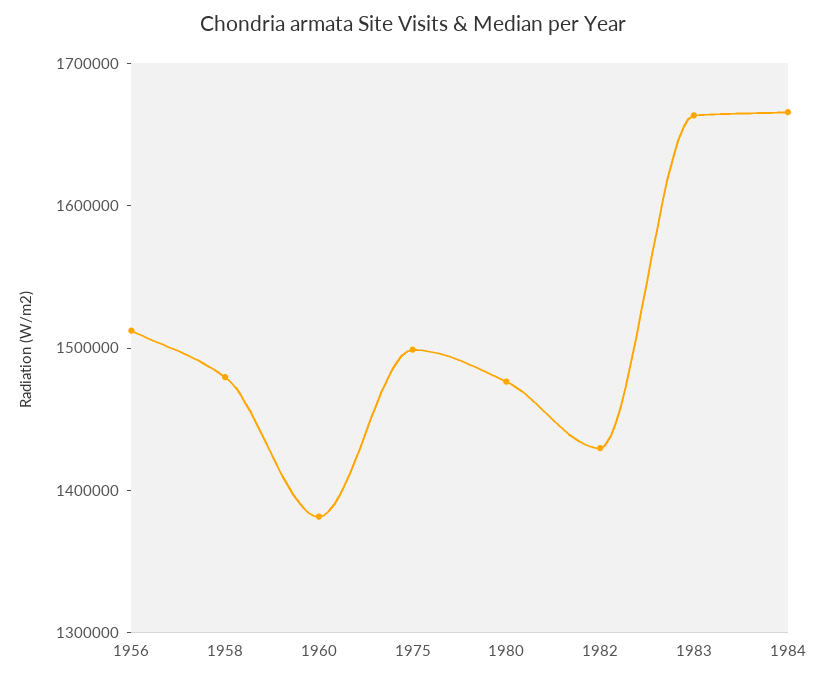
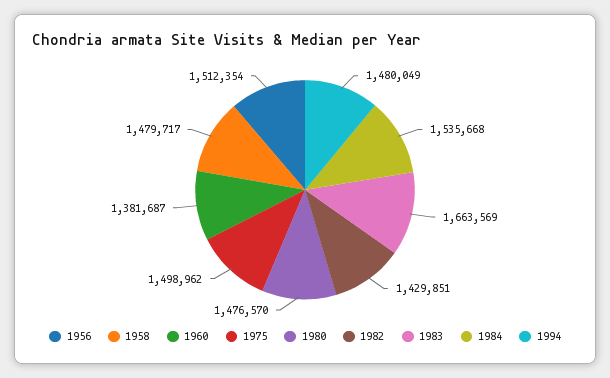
1984: 1660000 -> 1535668
1994: none -> 1480049

